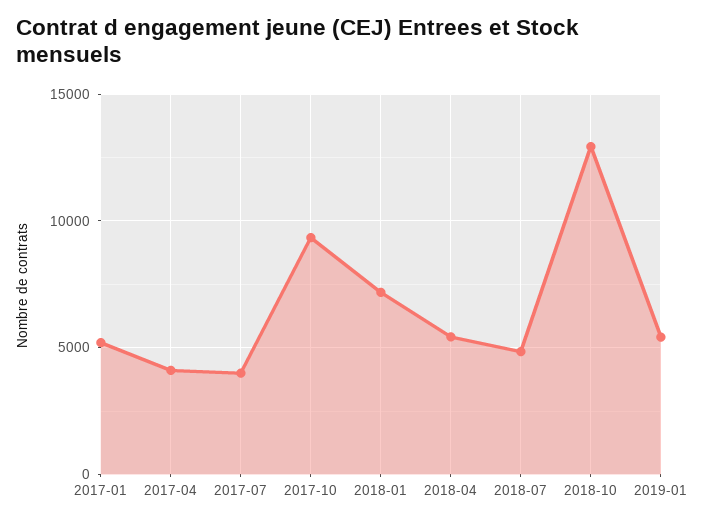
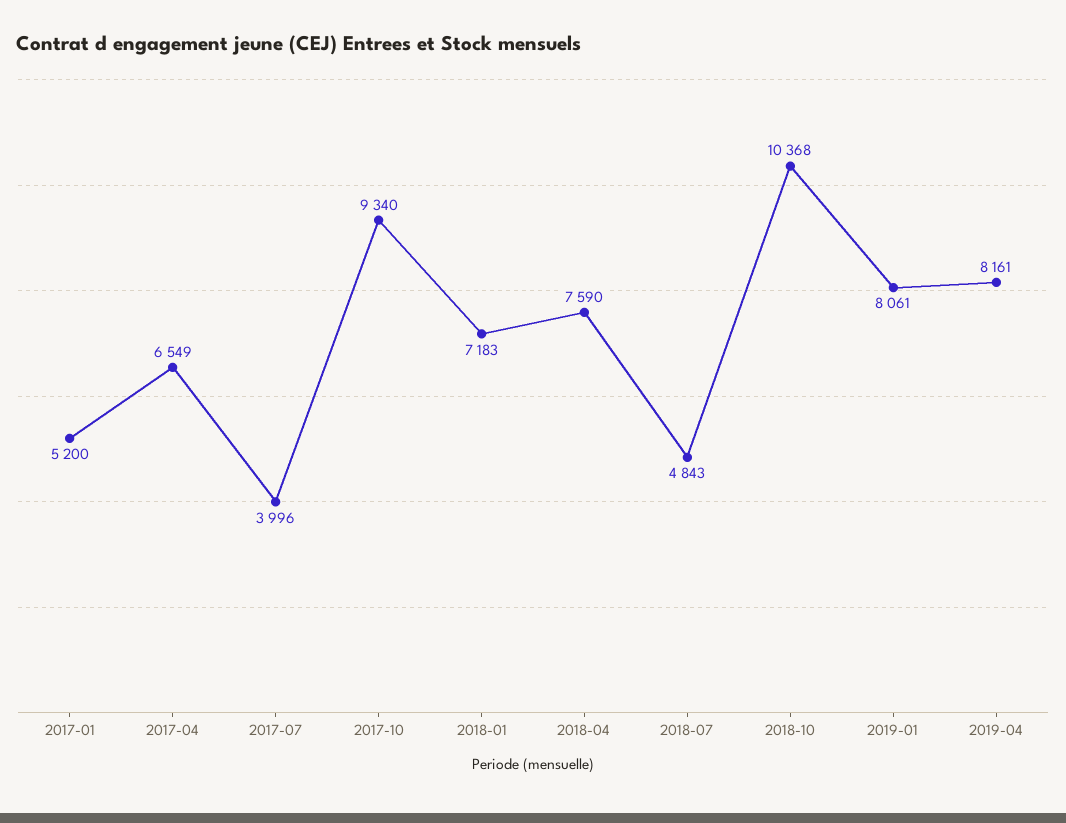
2017-04: 4000 -> 6549
2018-04: 5500 -> 7590
2018-10: 13000 -> 10368
2019-01: 5500 -> 8061
2019-04: none -> 8161

